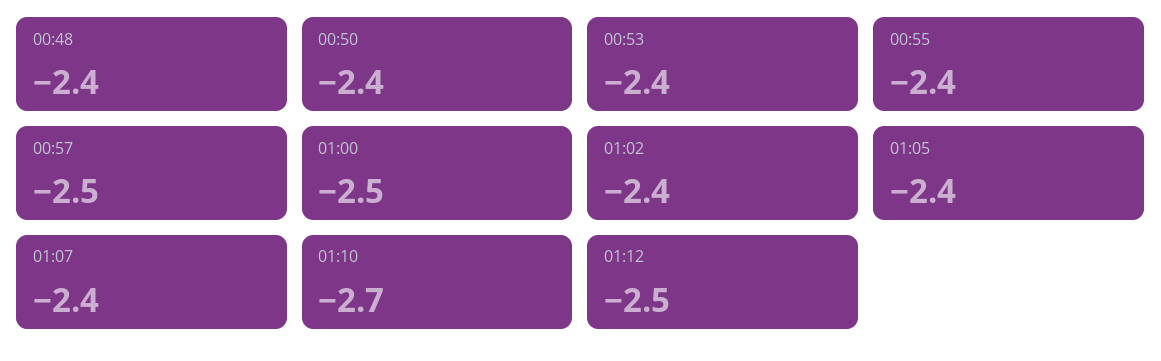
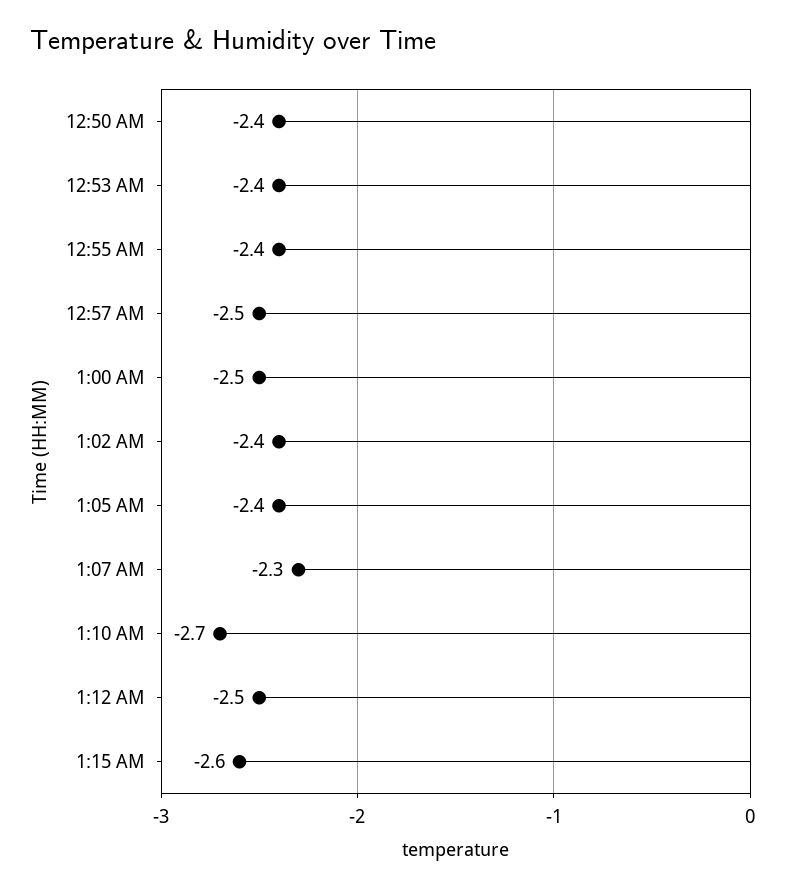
00:48: -2.4 -> none
01:07: -2.4 -> -2.3
1:15 AM: none -> -2.6

